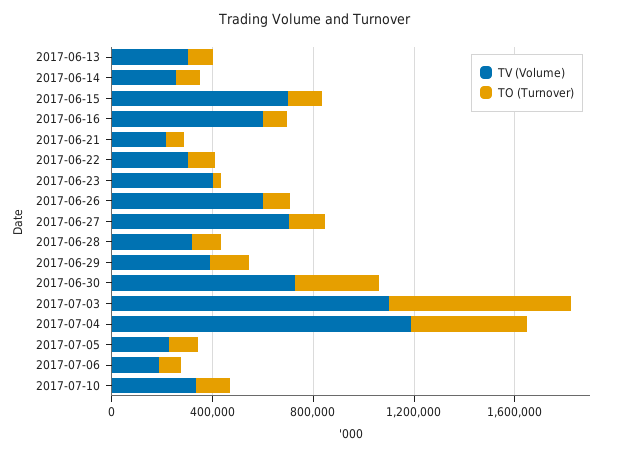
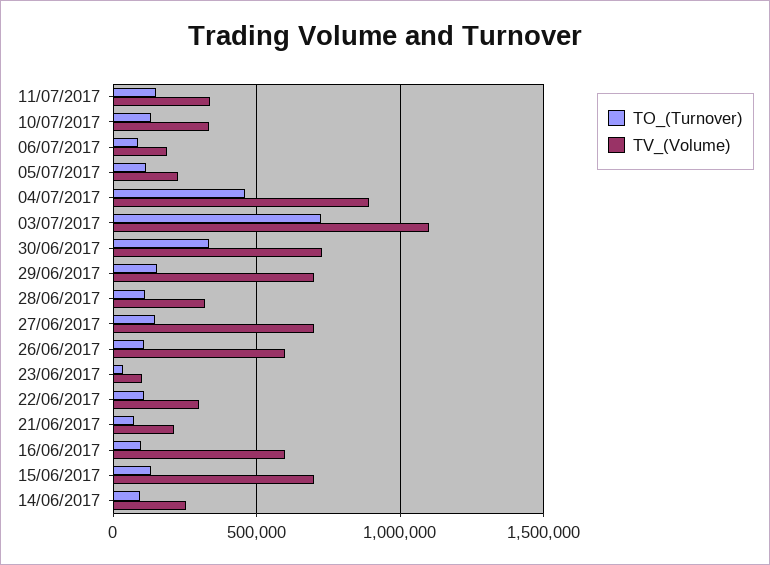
TV (Volume), 2017-06-13: 300000 -> none
TO (Turnover), 2017-06-13: 100000 -> none
TV (Volume), 2017-06-23: 400000 -> 100000
TV (Volume), 2017-06-29: 400000 -> 700000
TV (Volume), 2017-07-04: 1200000 -> 900000
TO (Turnover), 11/07/2017: none -> 150000
TV (Volume), 11/07/2017: none -> 350000

